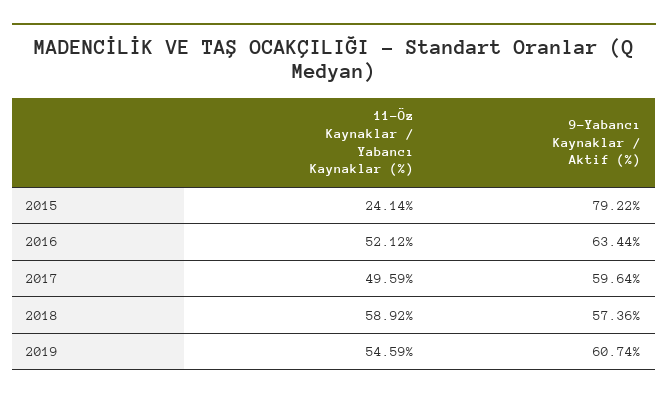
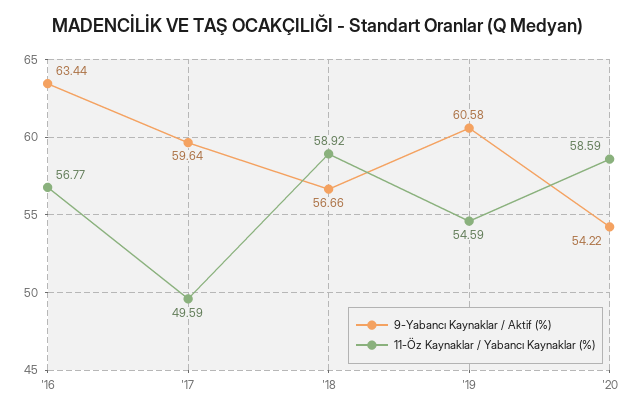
11-Öz Kaynaklar / Yabancı Kaynaklar (%), 2015: 24.14 -> none
9-Yabancı Kaynaklar / Aktif (%), 2015: 79.22 -> none
11-Öz Kaynaklar / Yabancı Kaynaklar (%), 2016: 52.12 -> 56.77
9-Yabancı Kaynaklar / Aktif (%), 2018: 57.36 -> 56.66
9-Yabancı Kaynaklar / Aktif (%), 2019: 60.74 -> 60.58
9-Yabancı Kaynaklar / Aktif (%), '20: none -> 54.22
11-Öz Kaynaklar / Yabancı Kaynaklar (%), '20: none -> 58.59

